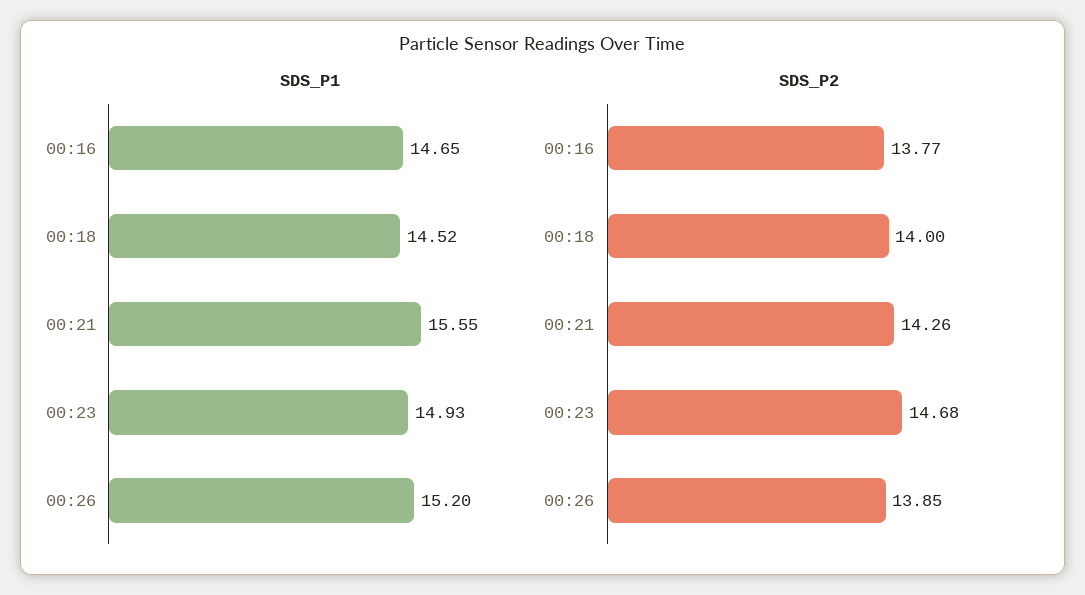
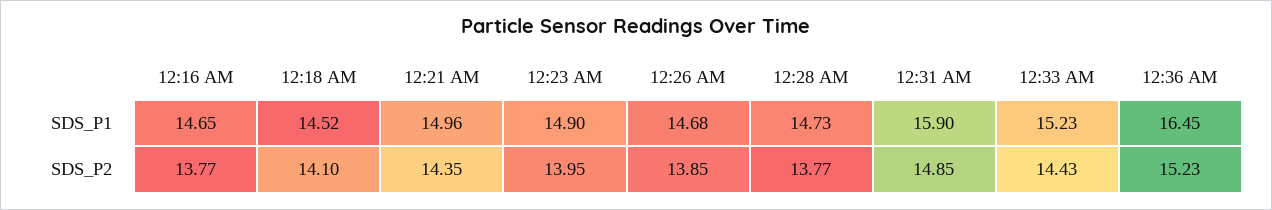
SDS_P1, 00:21: 15.55 -> 14.96
SDS_P1, 00:23: 14.93 -> 14.9
SDS_P1, 00:26: 15.2 -> 14.68
SDS_P2, 00:18: 14 -> 14.1
SDS_P2, 00:21: 14.26 -> 14.35
SDS_P2, 00:23: 14.68 -> 13.95
SDS_P1, 12:28 AM: none -> 14.73
SDS_P1, 12:31 AM: none -> 15.9
SDS_P1, 12:33 AM: none -> 15.23
SDS_P1, 12:36 AM: none -> 16.45
SDS_P2, 12:28 AM: none -> 13.77
SDS_P2, 12:31 AM: none -> 14.85
SDS_P2, 12:33 AM: none -> 14.43
SDS_P2, 12:36 AM: none -> 15.23

